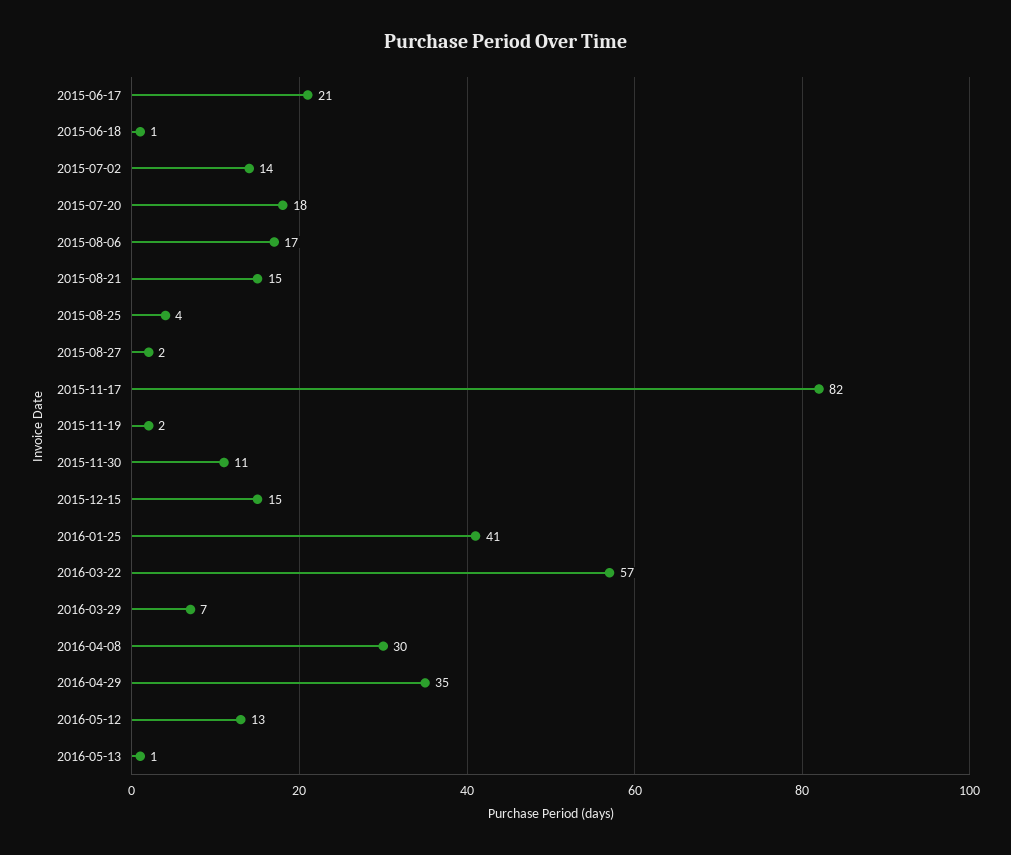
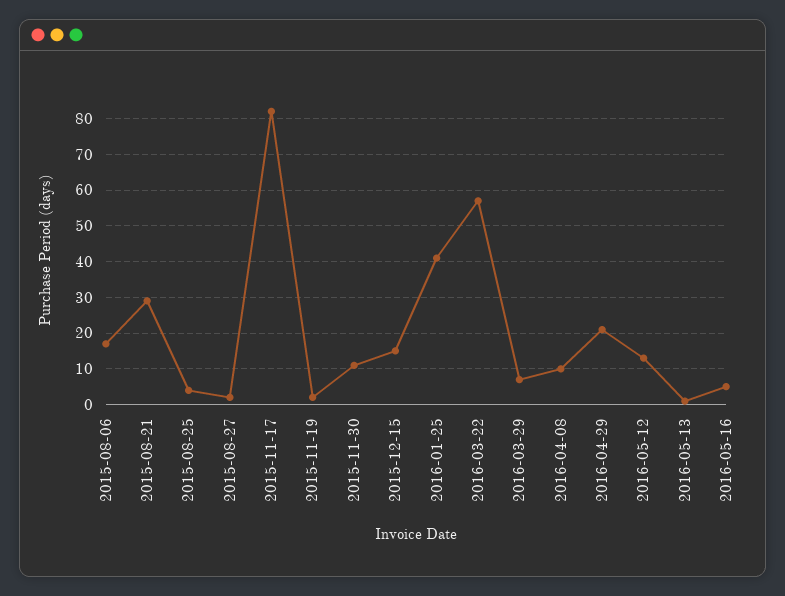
2015-06-17: 21 -> none
2015-06-18: 1 -> none
2015-07-02: 14 -> none
2015-07-20: 18 -> none
2015-08-21: 15 -> 30
2016-04-08: 30 -> 10
2016-04-29: 35 -> 20
2016-05-16: none -> 5

